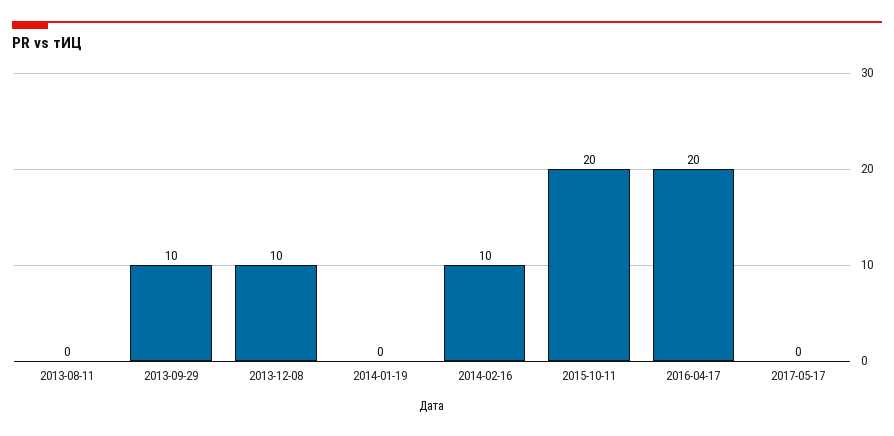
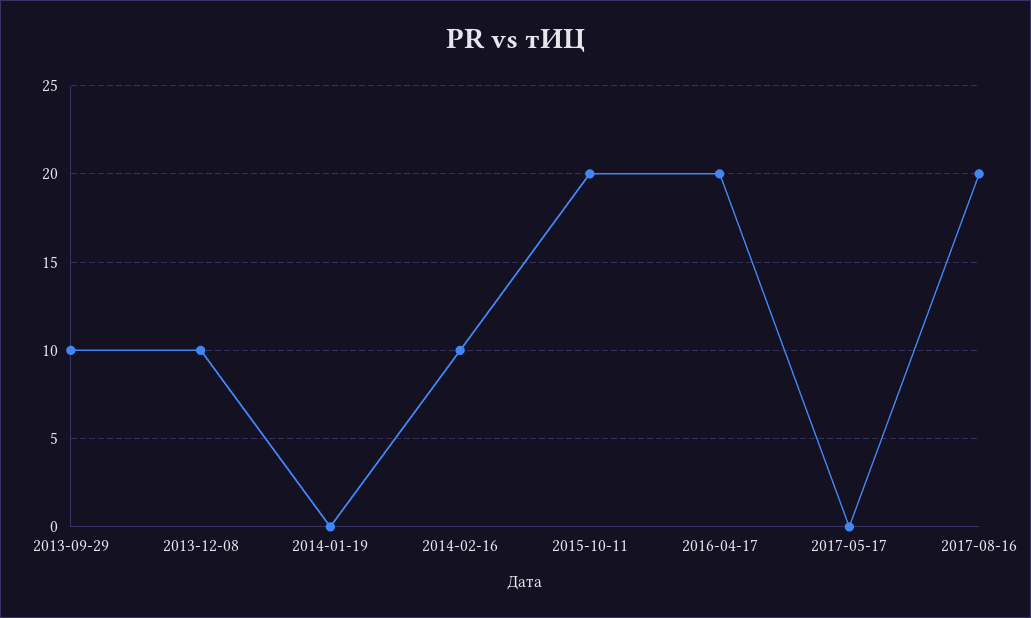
2013-08-11: 0 -> none
2017-08-16: none -> 20

